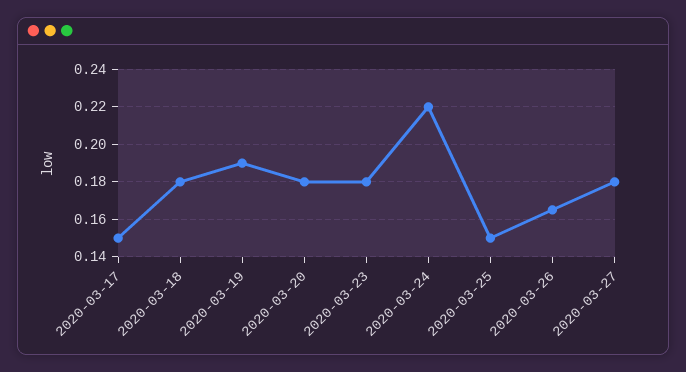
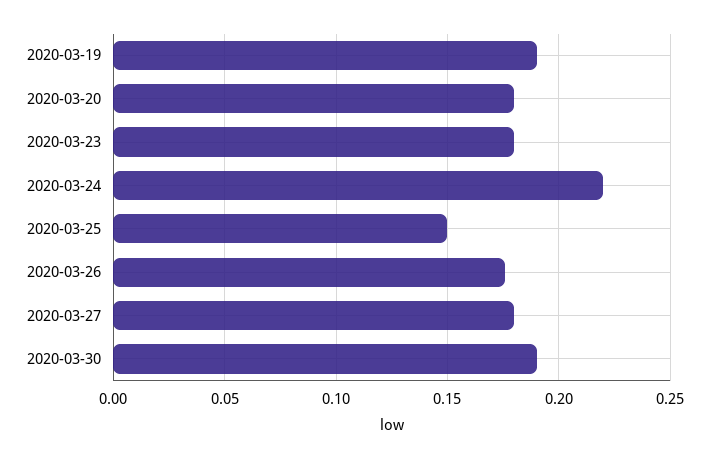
2020-03-17: 0.15 -> none
2020-03-18: 0.18 -> none
2020-03-26: 0.165 -> 0.175
2020-03-30: none -> 0.19

